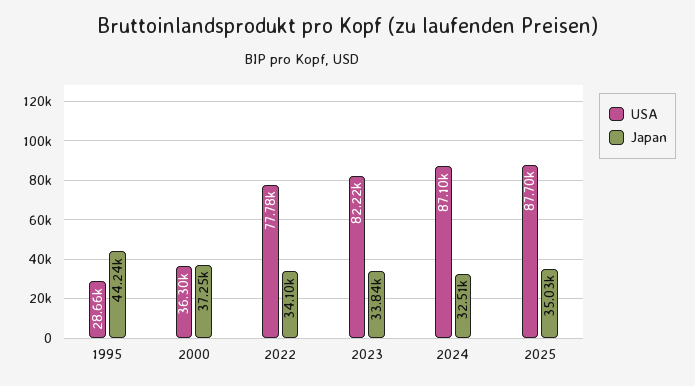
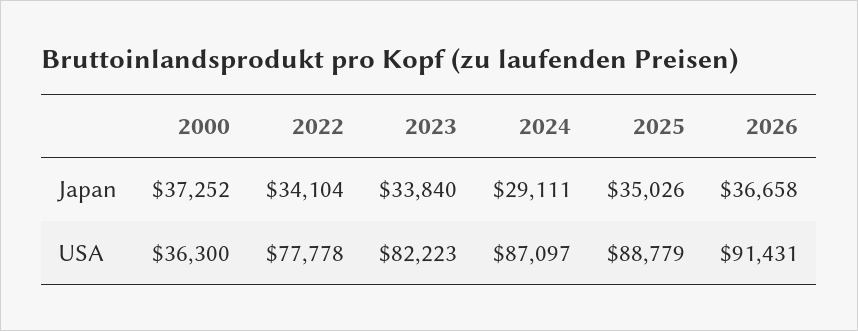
USA, 1995: 28660 -> none
Japan, 1995: 44240 -> none
Japan, 2024: 32510 -> 29111
USA, 2025: 87700 -> 88779
Japan, 2026: none -> 36658
USA, 2026: none -> 91431

